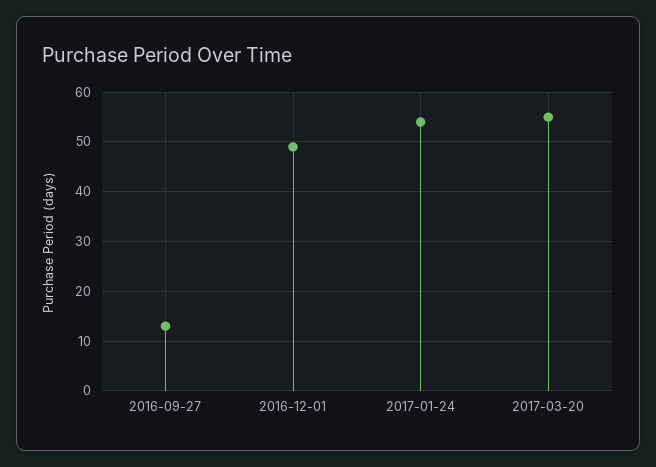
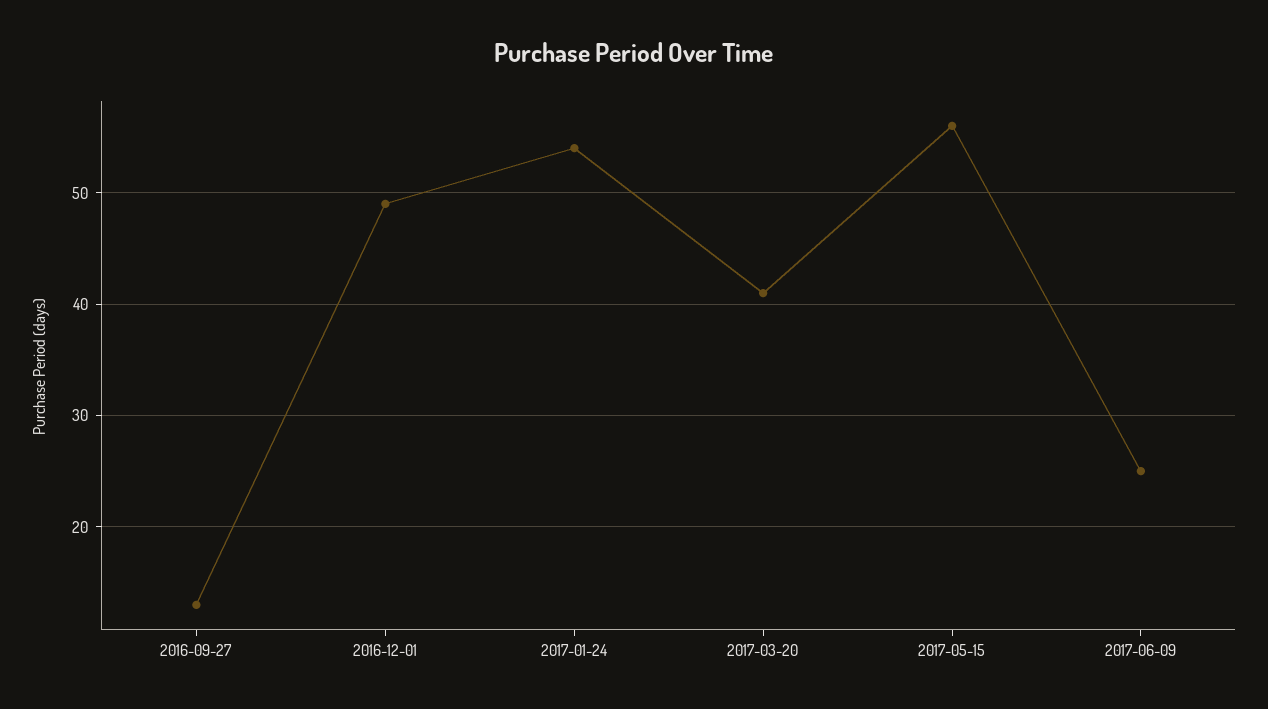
2017-03-20: 55 -> 41
2017-05-15: none -> 56
2017-06-09: none -> 25

